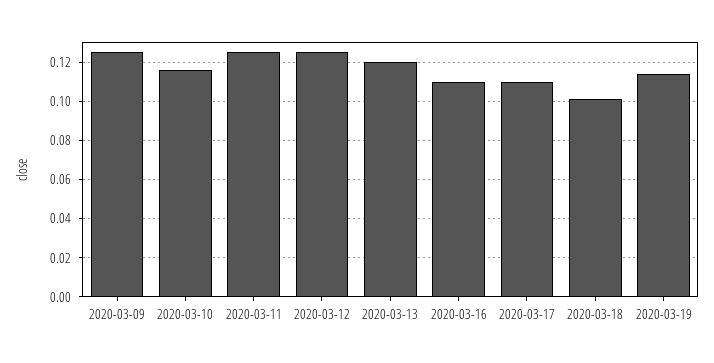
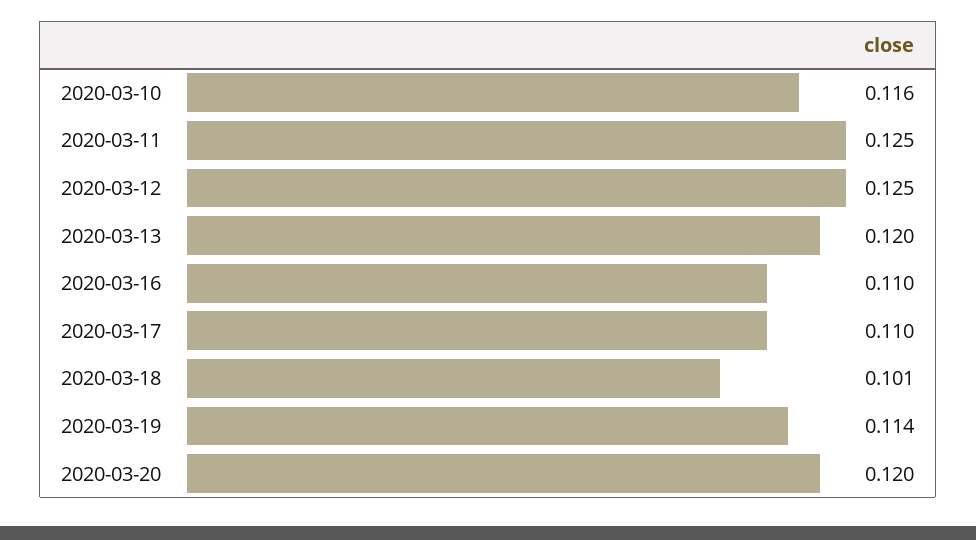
2020-03-09: 0.125 -> none
2020-03-20: none -> 0.12

